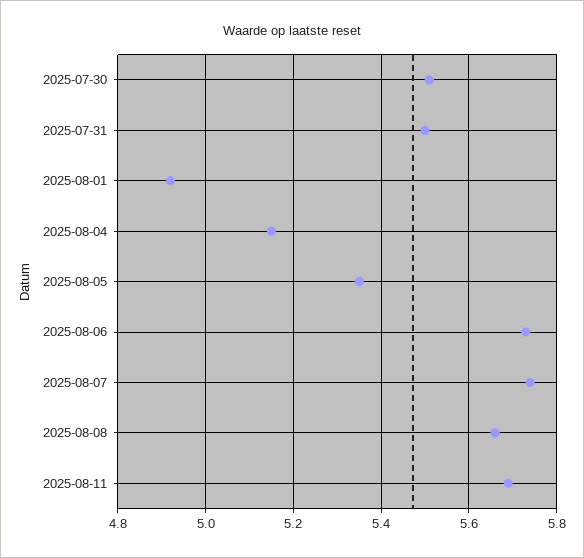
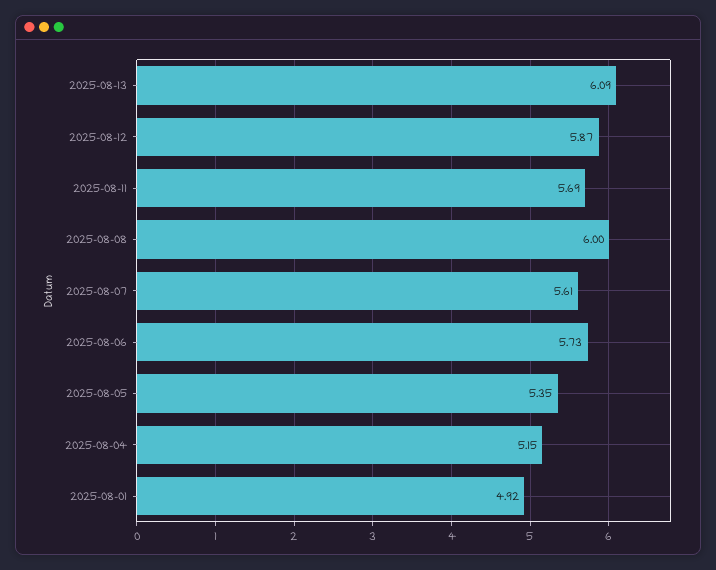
2025-07-30: 5.5 -> none
2025-07-31: 5.5 -> none
2025-08-07: 5.75 -> 5.61
2025-08-08: 5.65 -> 6
2025-08-13: none -> 6.09
2025-08-12: none -> 5.87

